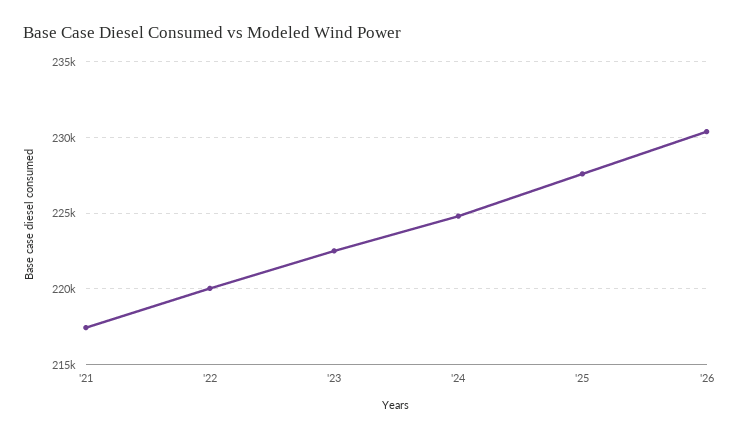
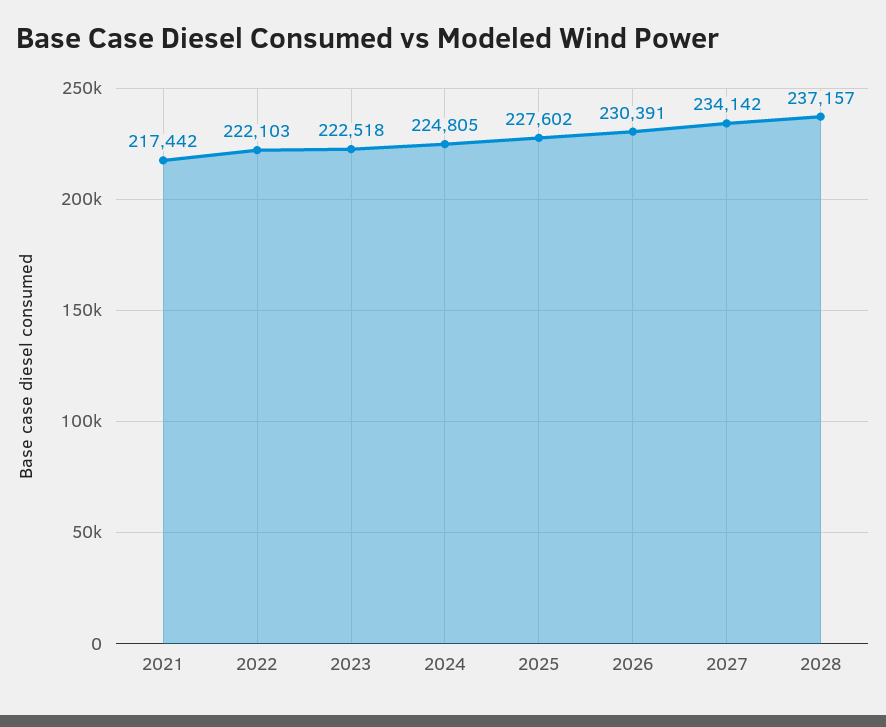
'22: 220000 -> 222103
2027: none -> 234142
2028: none -> 237157

